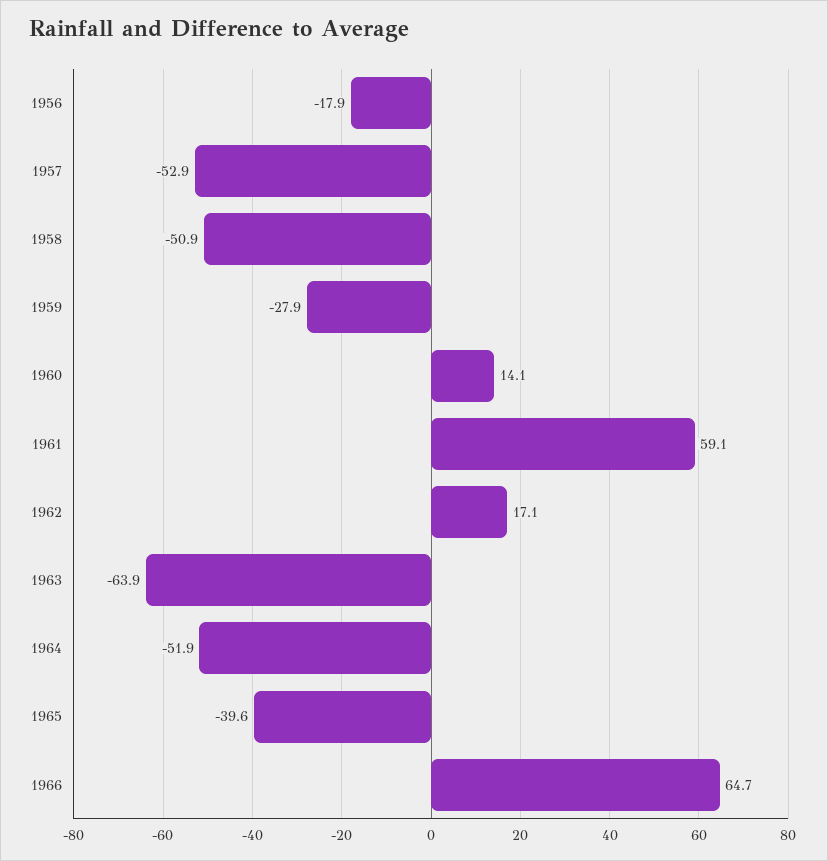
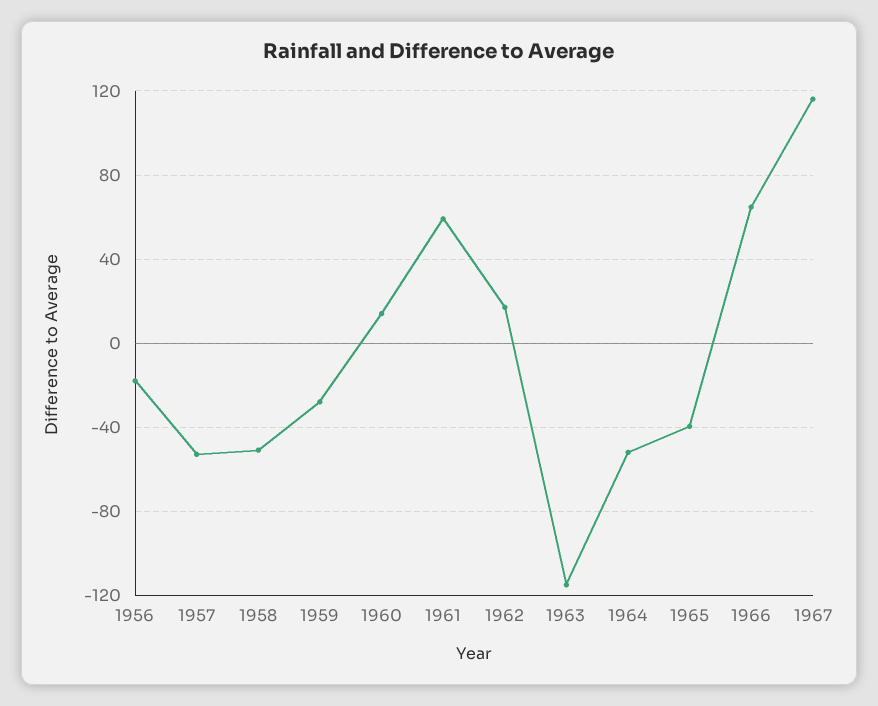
1963: -63.9 -> -115
1967: none -> 115

